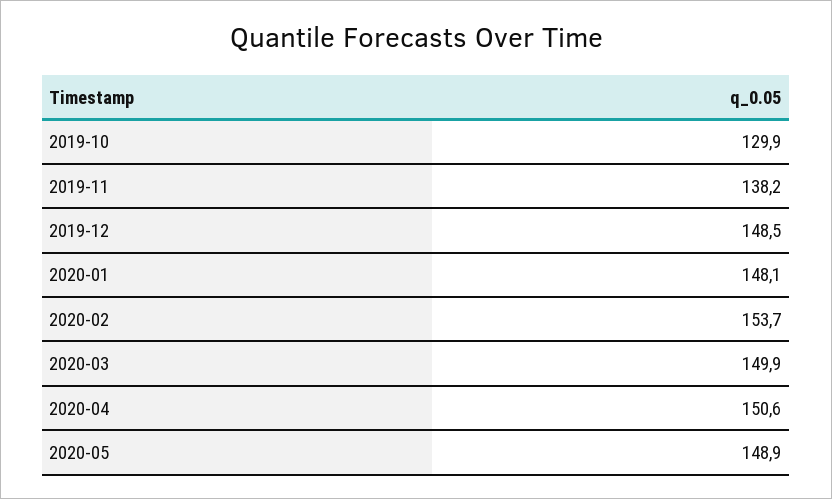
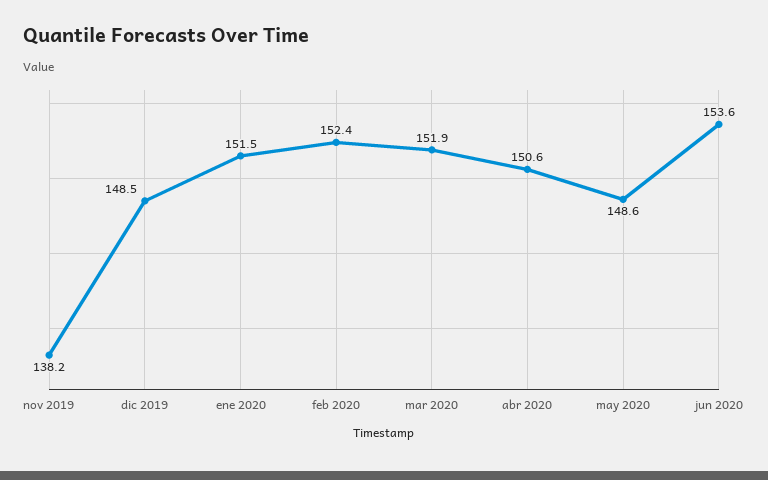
2019-10: 129.9 -> none
2020-01: 148.1 -> 151.5
2020-02: 153.7 -> 152.4
2020-03: 149.9 -> 151.9
2020-05: 148.9 -> 148.6
jun 2020: none -> 153.6

